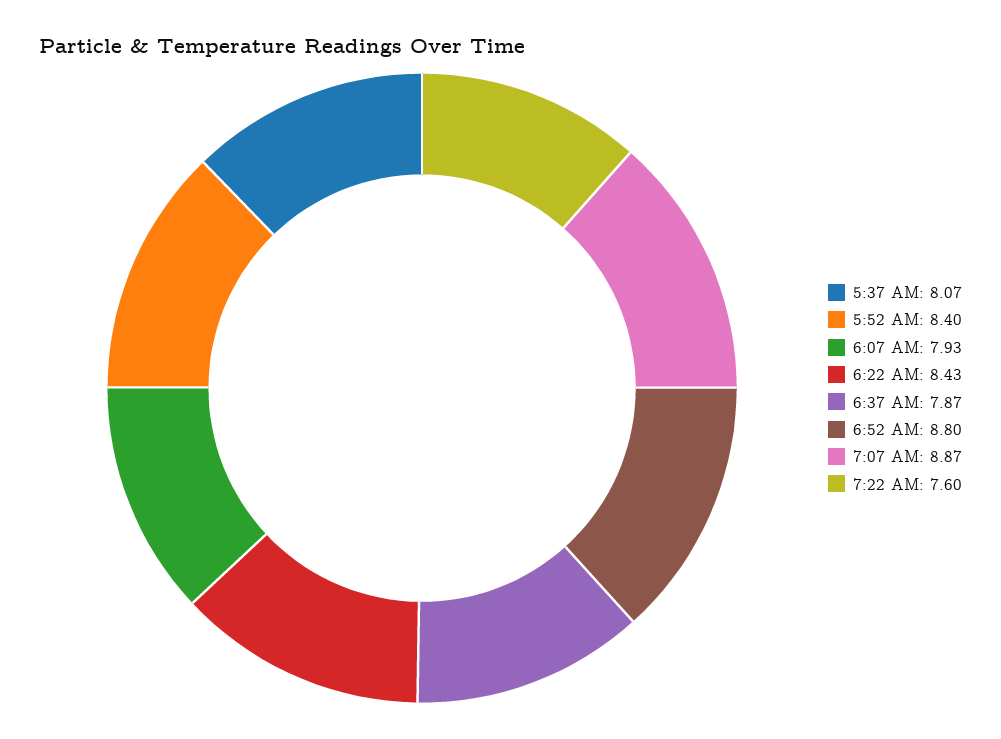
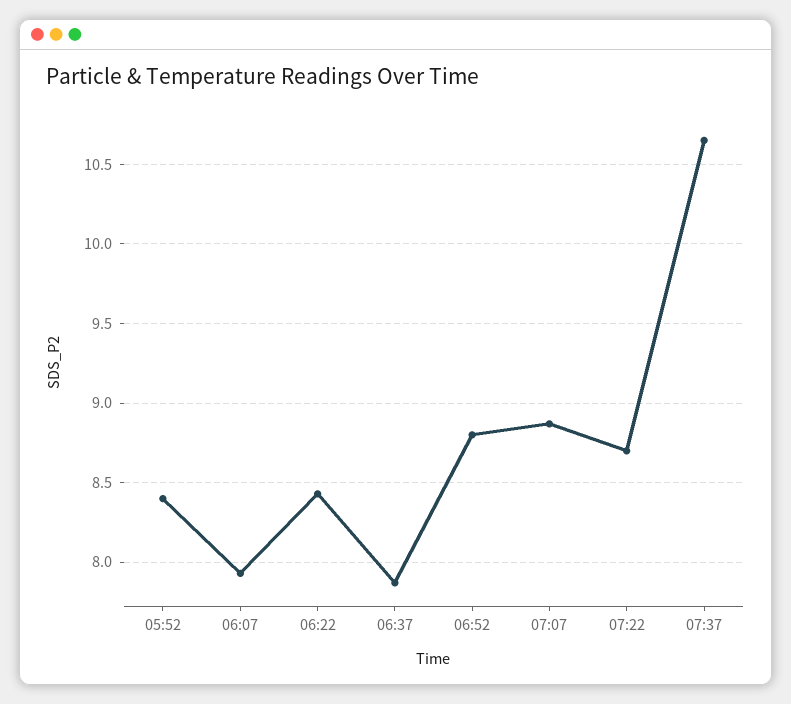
5:37 AM: 8.07 -> none
7:22 AM: 7.6 -> 8.7
07:37: none -> 10.65

